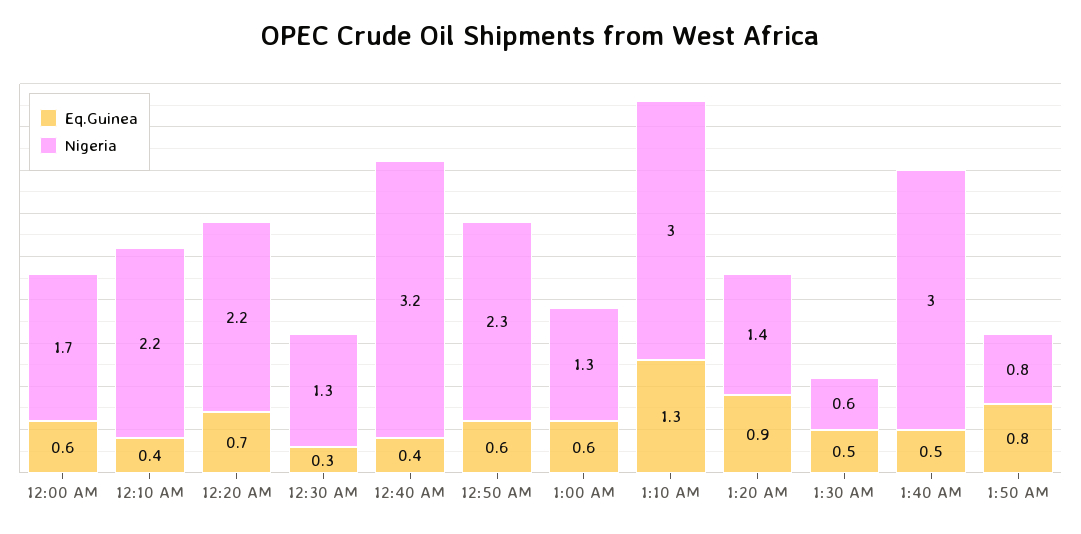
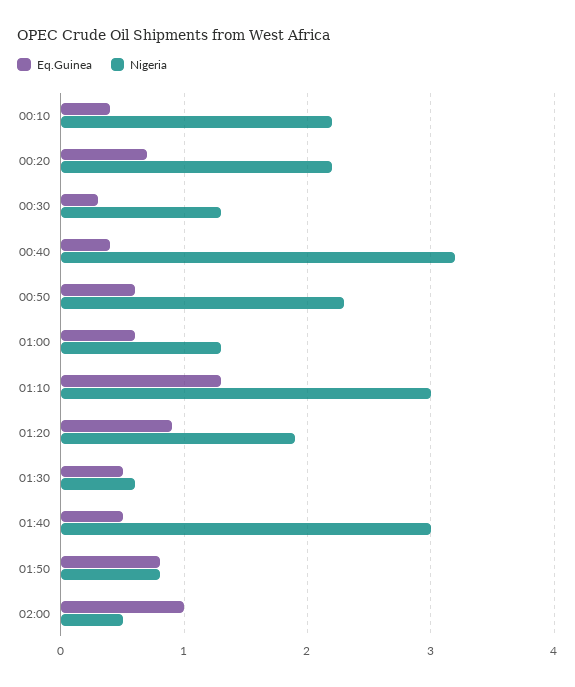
Eq.Guinea, 12:00 AM: 0.6 -> none
Nigeria, 12:00 AM: 1.7 -> none
Nigeria, 1:20 AM: 1.4 -> 1.9
Eq.Guinea, 02:00: none -> 1
Nigeria, 02:00: none -> 0.5

